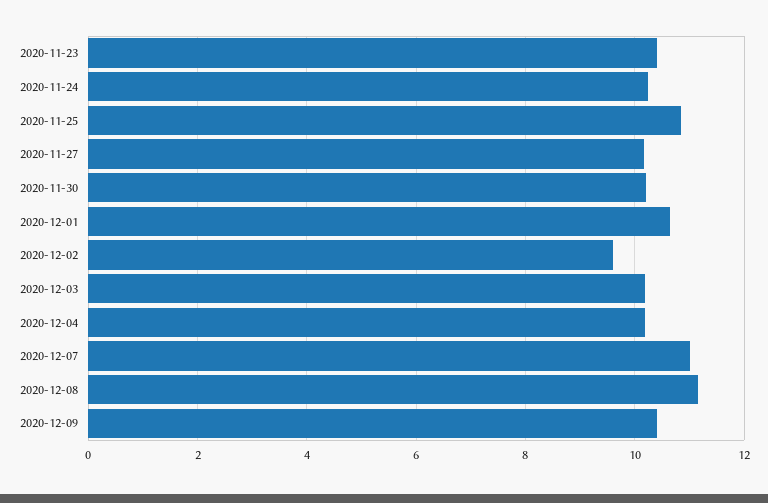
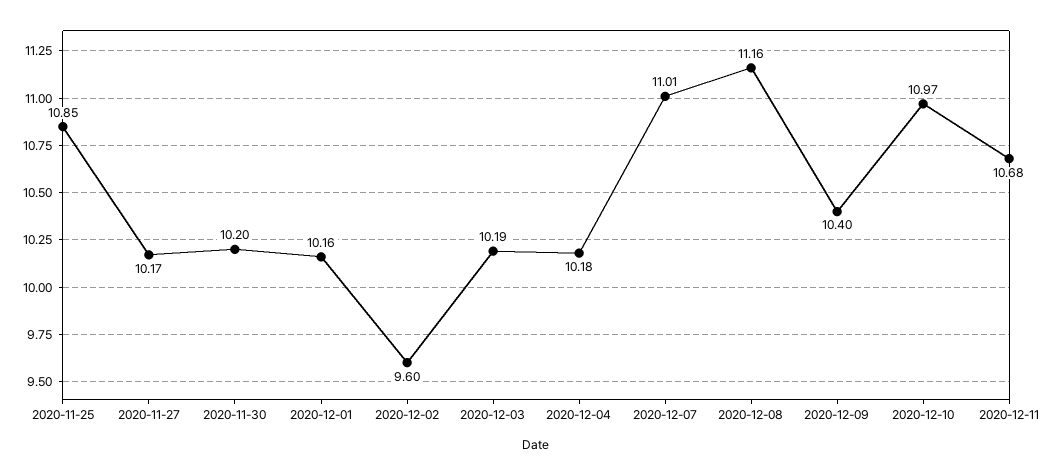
2020-11-23: 10.4 -> none
2020-11-24: 10.2 -> none
2020-12-01: 10.6 -> 10.16
2020-12-10: none -> 10.97
2020-12-11: none -> 10.68

